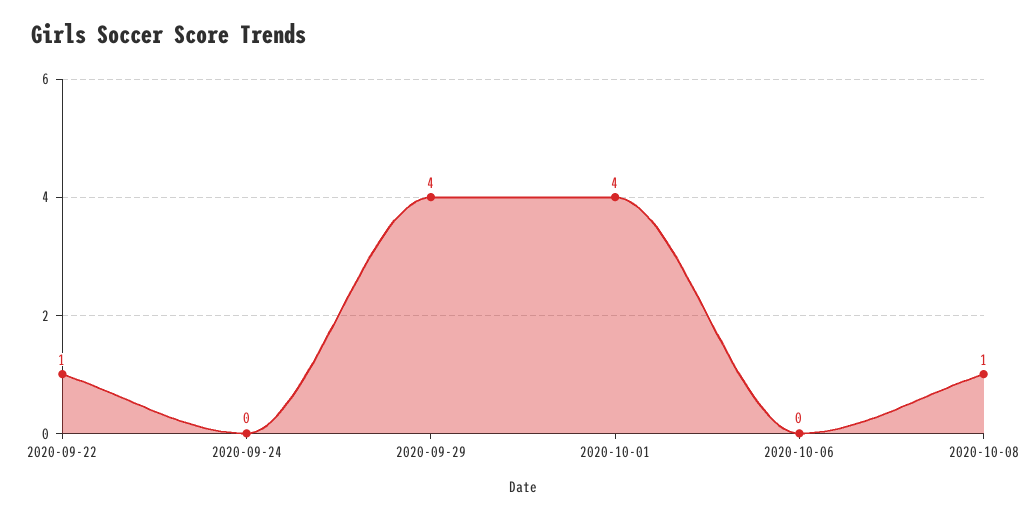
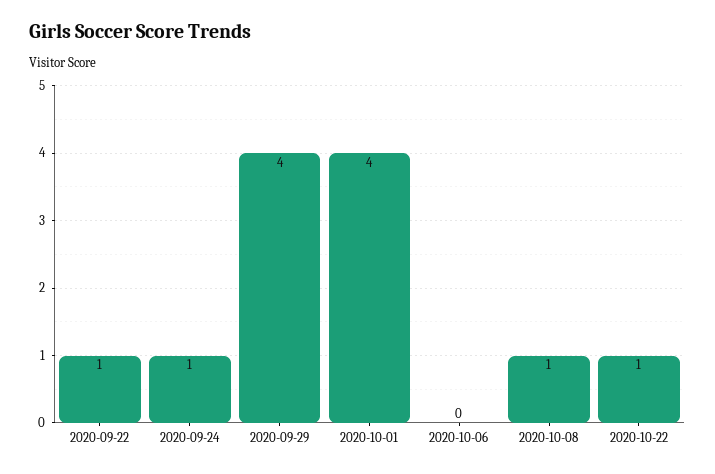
2020-09-24: 0 -> 1
2020-10-22: none -> 1

